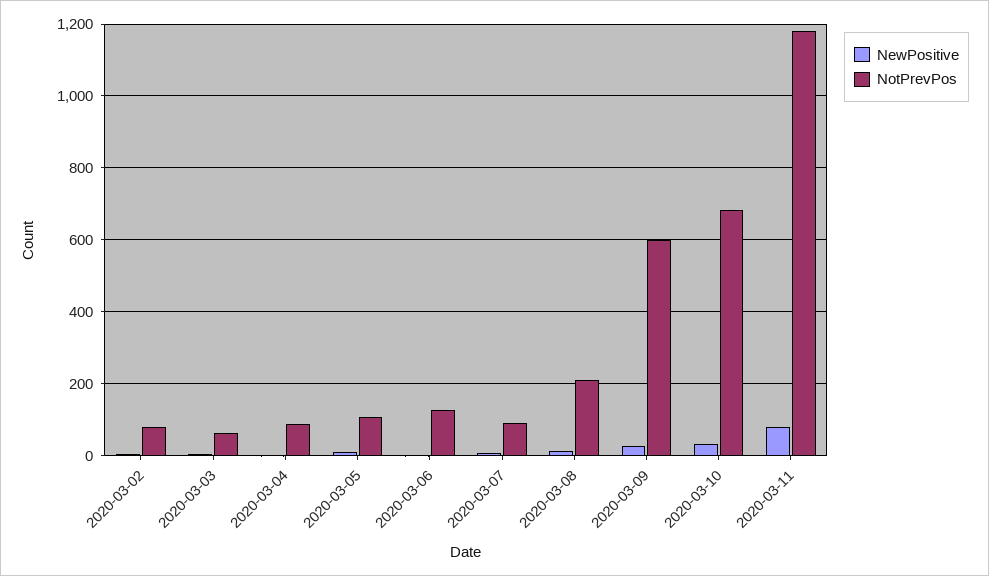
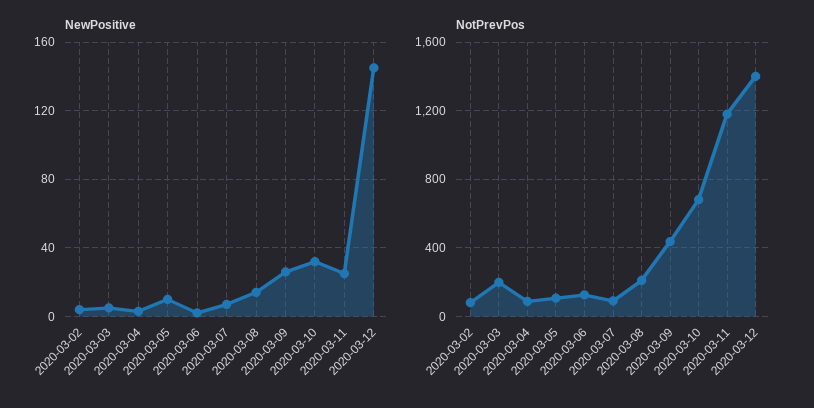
NotPrevPos, 2020-03-03: 60 -> 200
NotPrevPos, 2020-03-09: 600 -> 450
NewPositive, 2020-03-11: 80 -> 25
NewPositive, 2020-03-12: none -> 145
NotPrevPos, 2020-03-12: none -> 1400

